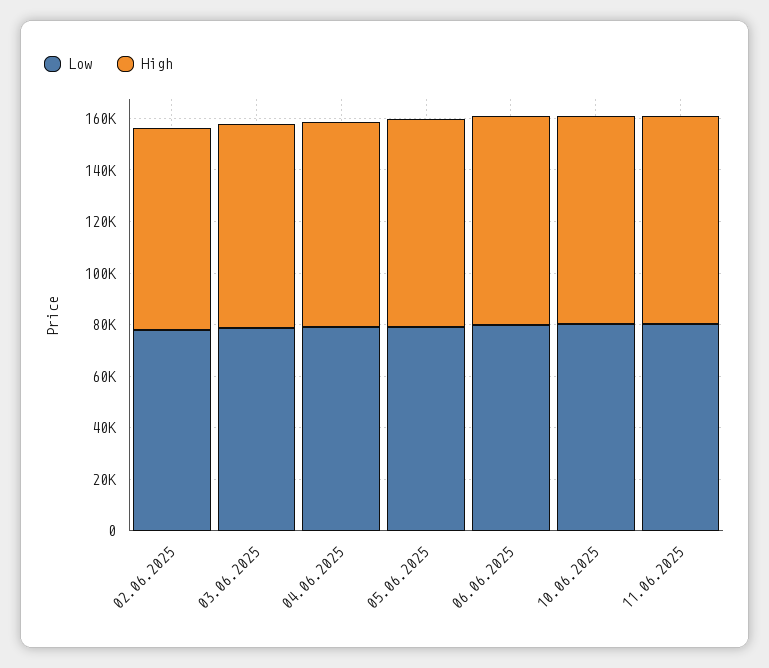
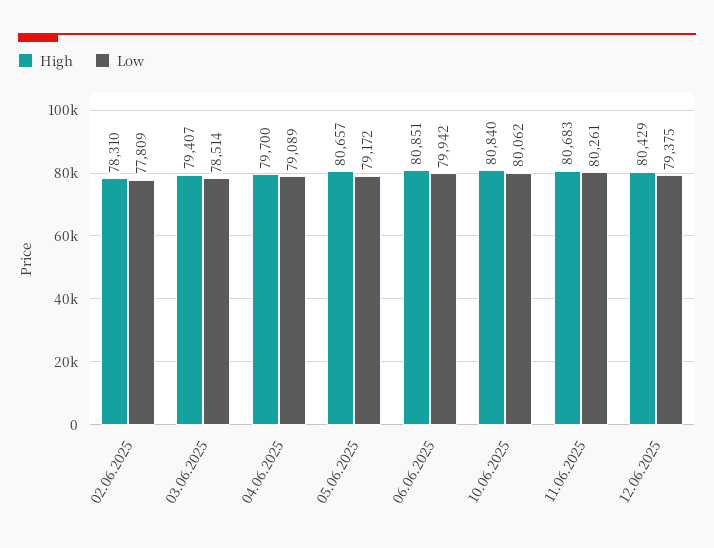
High, 12.06.2025: none -> 80429
Low, 12.06.2025: none -> 79375

